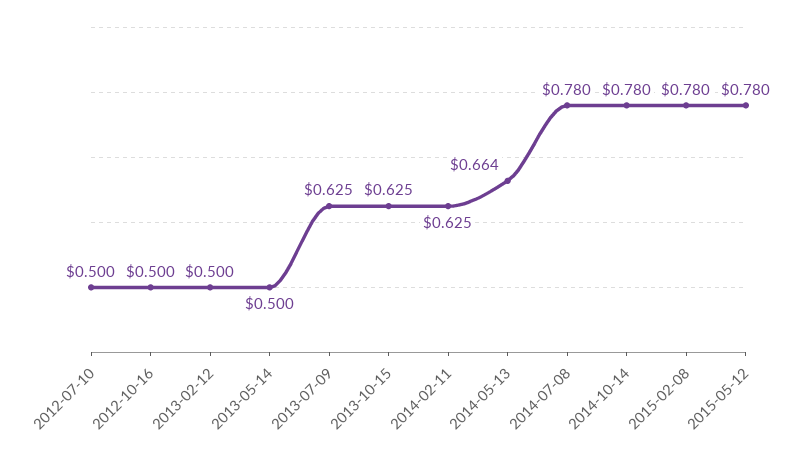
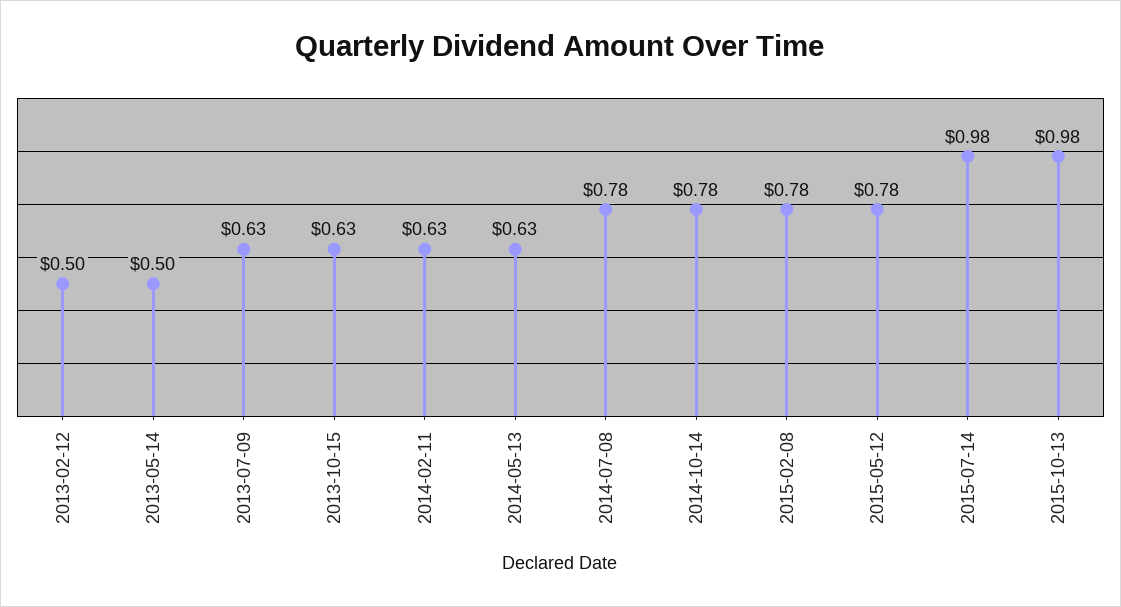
2012-07-10: 0.5 -> none
2012-10-16: 0.5 -> none
2014-05-13: 0.664 -> 0.63
2015-07-14: none -> 0.98
2015-10-13: none -> 0.98

